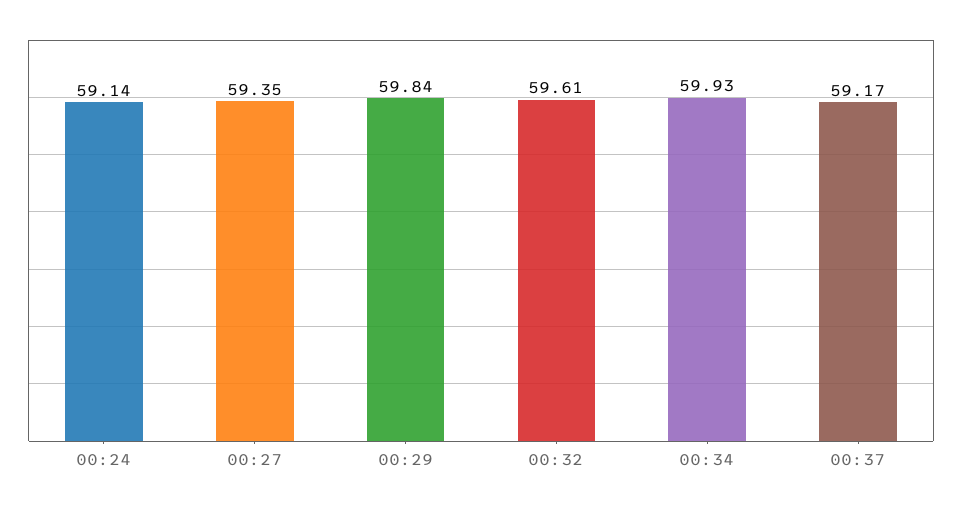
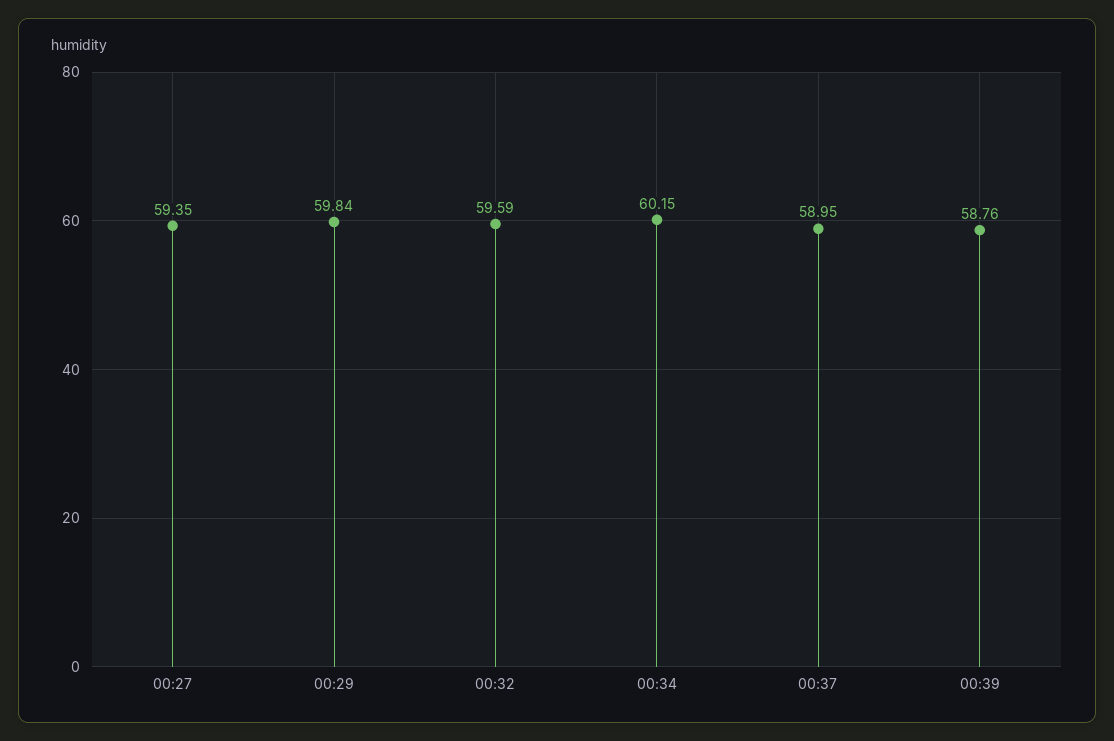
00:24: 59.14 -> none
00:32: 59.61 -> 59.59
00:34: 59.93 -> 60.15
00:37: 59.17 -> 58.95
00:39: none -> 58.76

